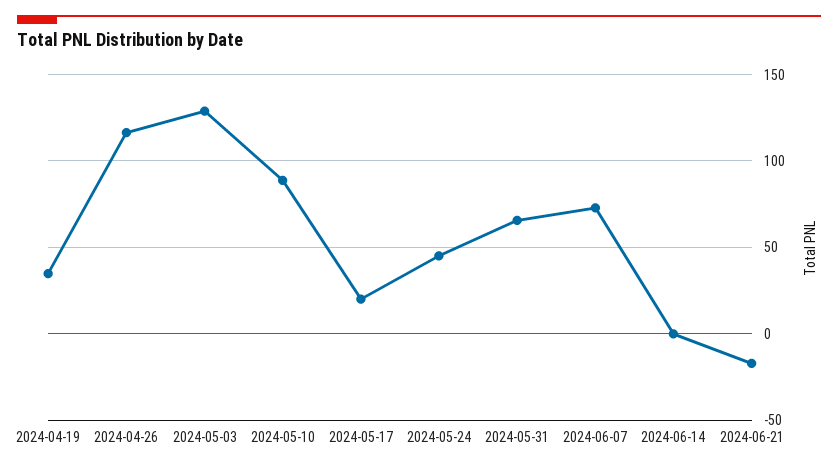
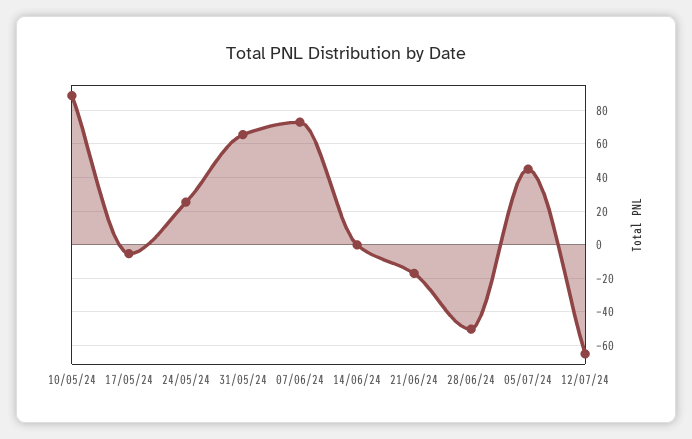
2024-04-19: 35 -> none
2024-04-26: 115 -> none
2024-05-03: 130 -> none
2024-05-17: 20 -> -5
2024-05-24: 45 -> 25
28/06/24: none -> -50
05/07/24: none -> 45
12/07/24: none -> -65

